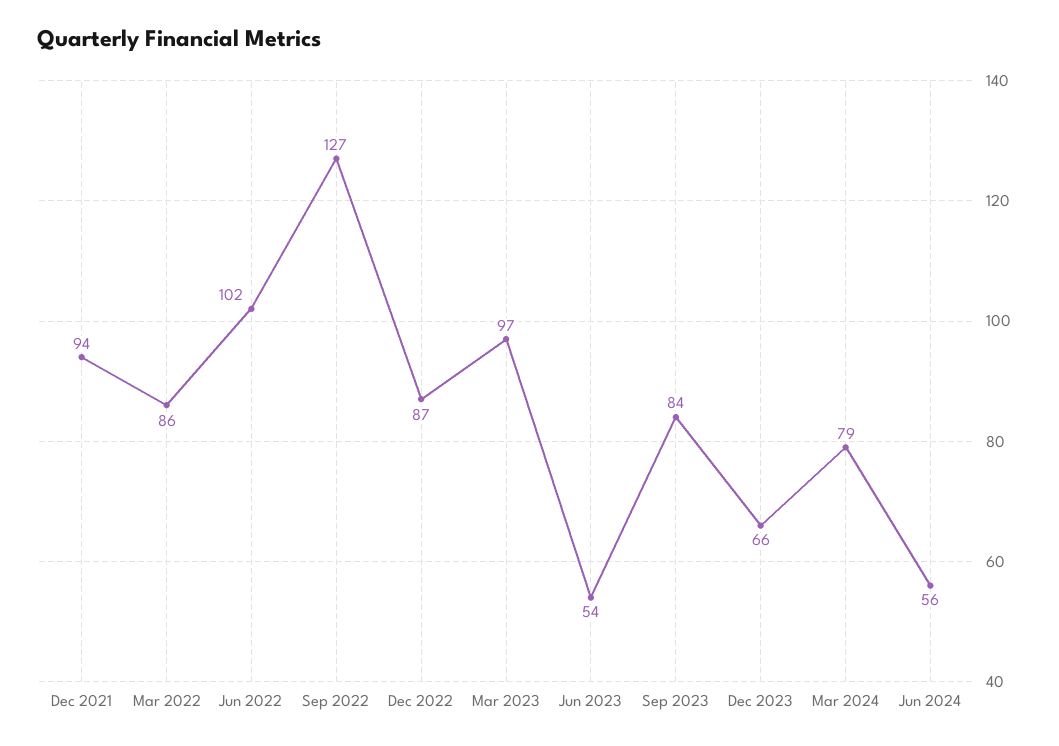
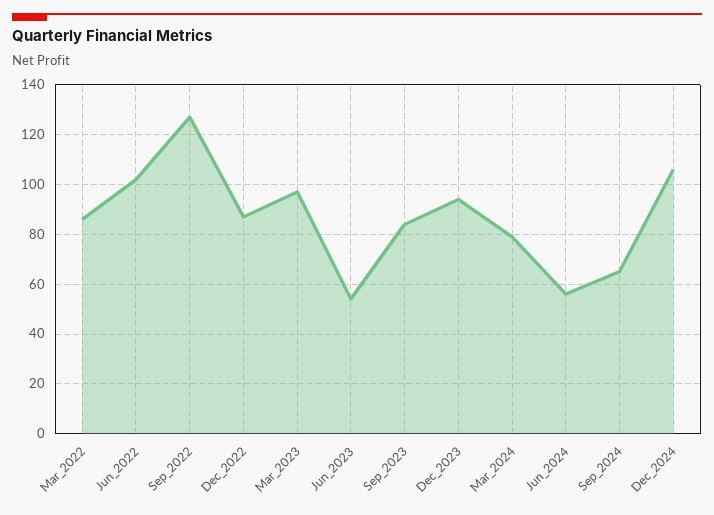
Dec 2021: 94 -> none
Dec 2023: 66 -> 95
Sep_2024: none -> 65
Dec_2024: none -> 105

